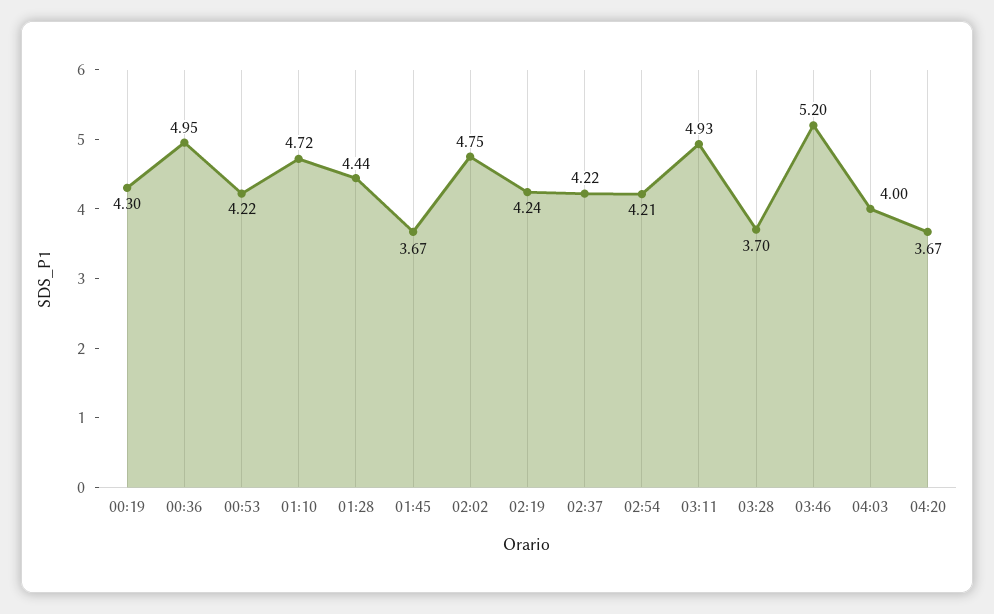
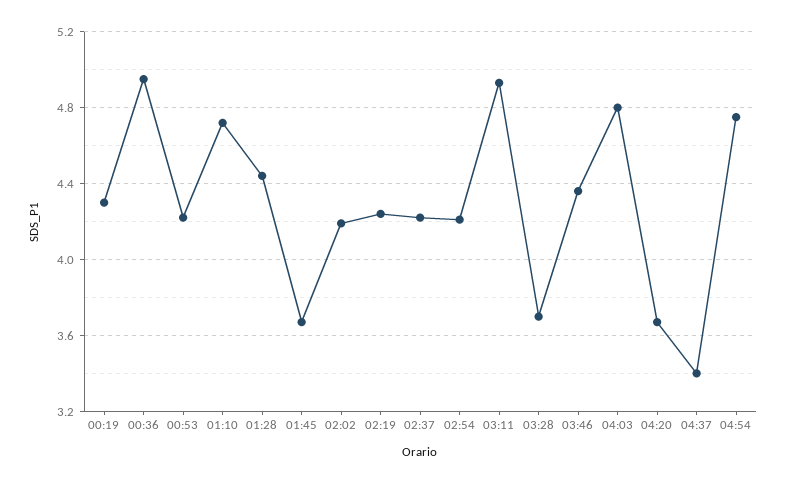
02:02: 4.75 -> 4.2
03:46: 5.2 -> 4.35
04:03: 4 -> 4.8
04:37: none -> 3.4
04:54: none -> 4.75

